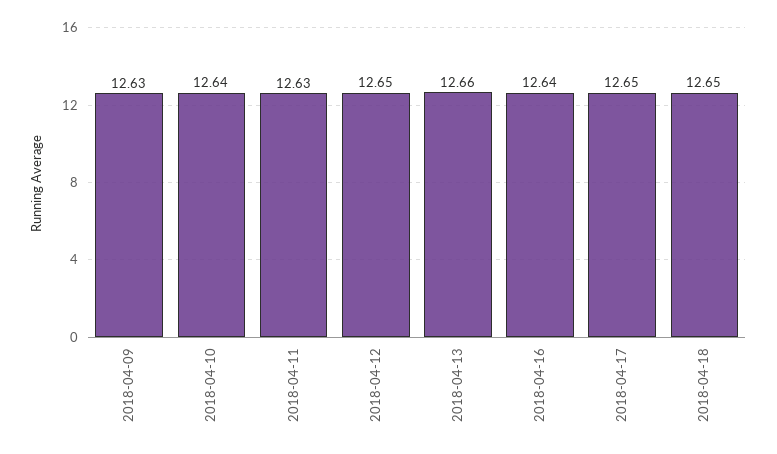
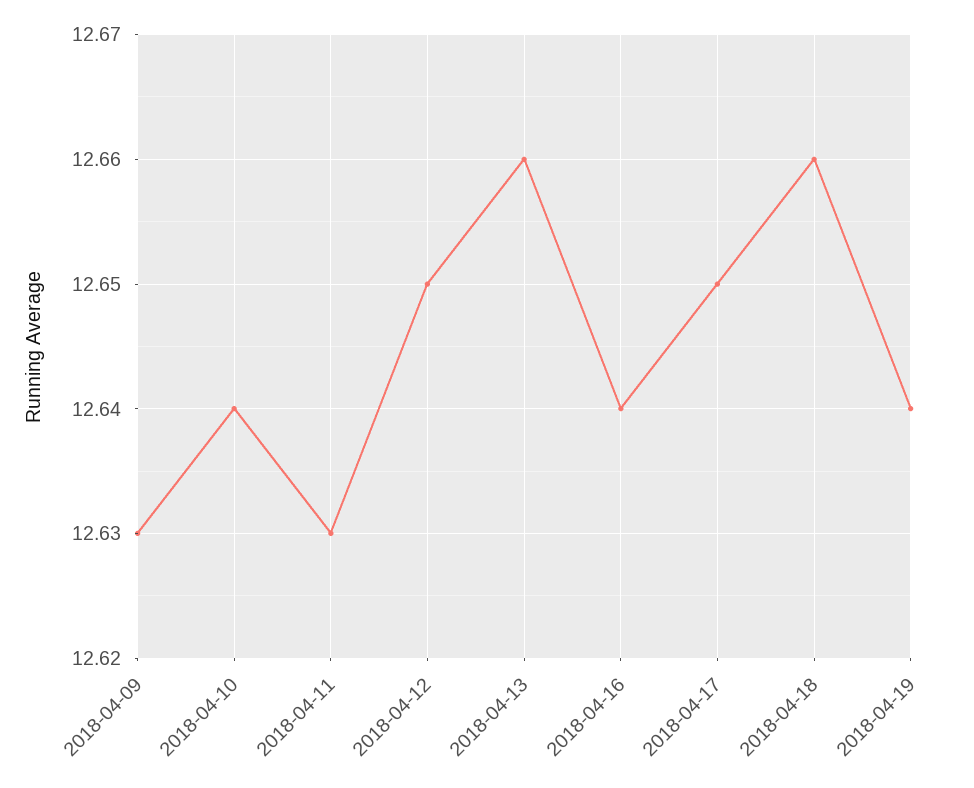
2018-04-18: 12.65 -> 12.66
2018-04-19: none -> 12.64

